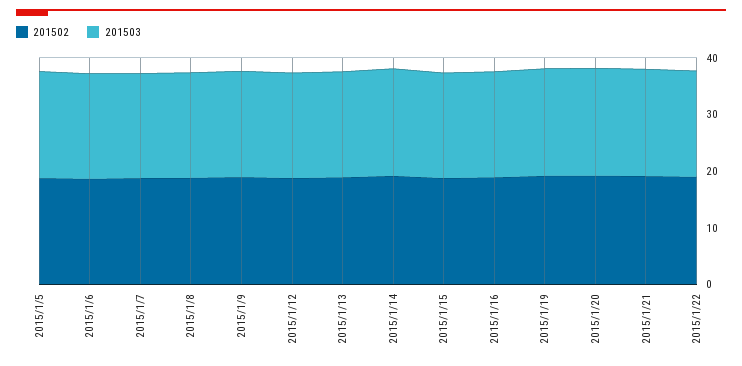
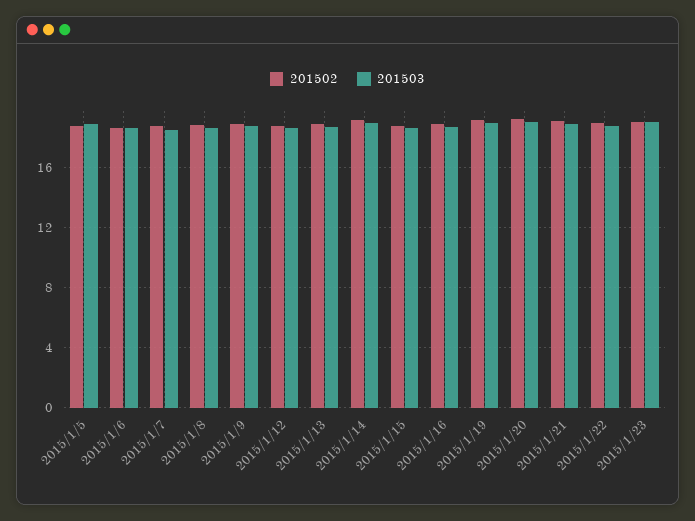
201502, 2015/1/23: none -> 19
201503, 2015/1/23: none -> 19

